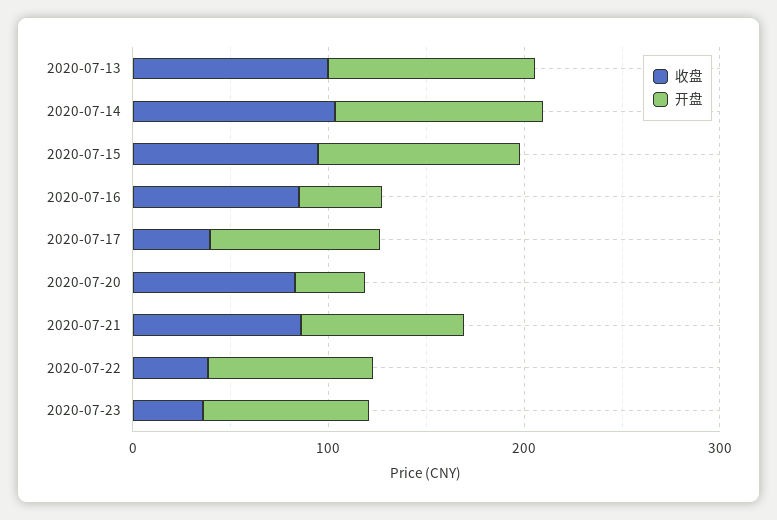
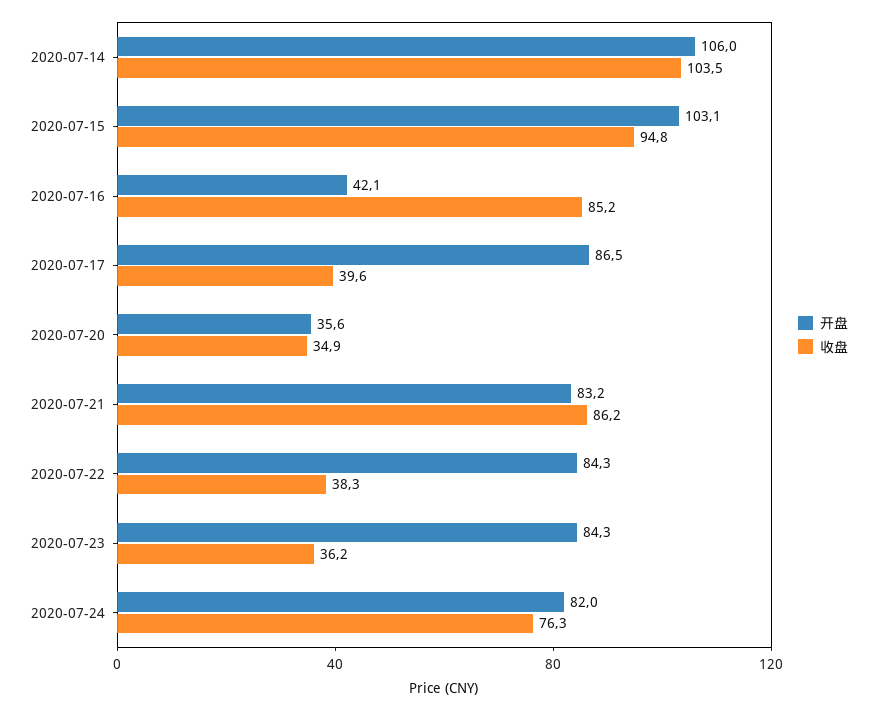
收盘, 2020-07-13: 100 -> none
开盘, 2020-07-13: 100 -> none
收盘, 2020-07-20: 80 -> 34.9
开盘, 2020-07-24: none -> 82
收盘, 2020-07-24: none -> 76.3

